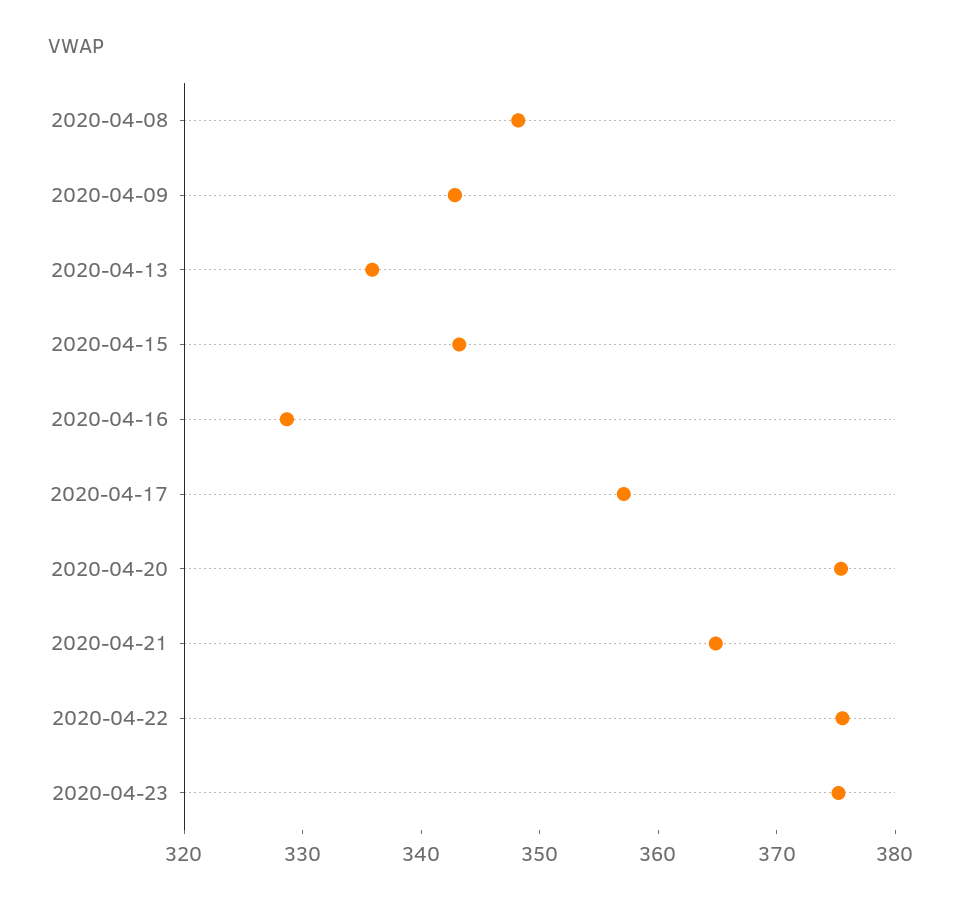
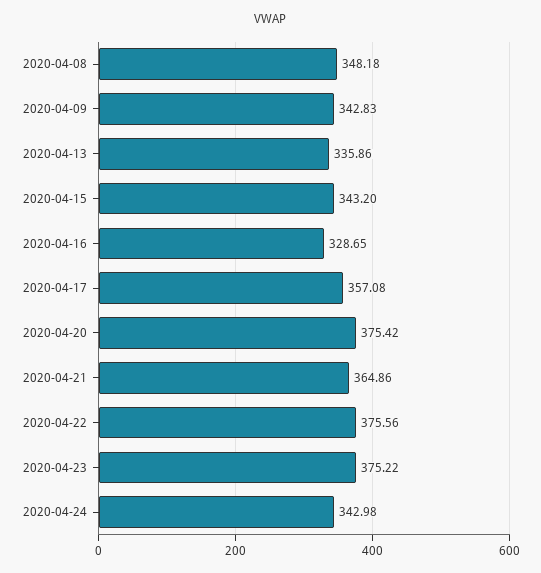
2020-04-24: none -> 342.98

